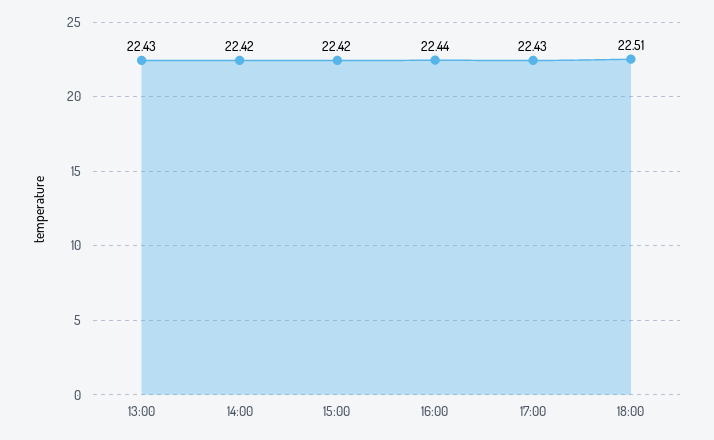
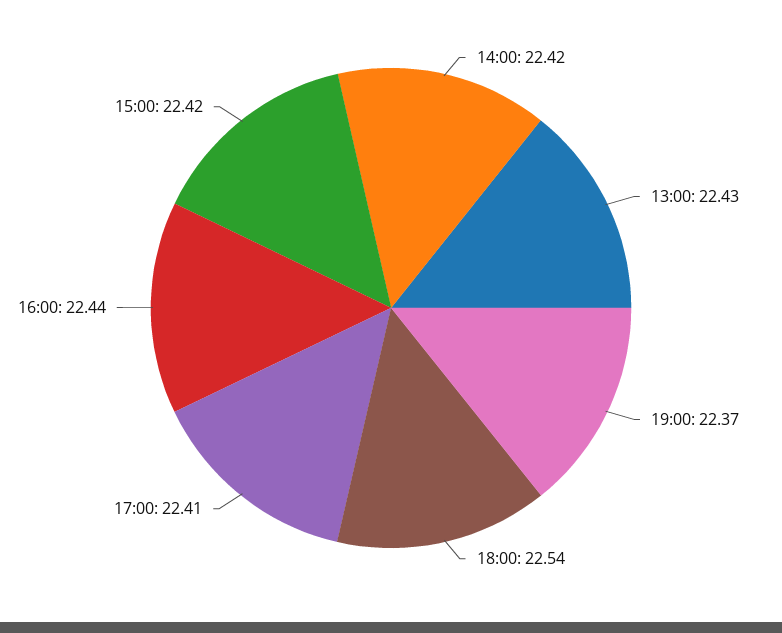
17:00: 22.43 -> 22.41
18:00: 22.51 -> 22.54
19:00: none -> 22.37

